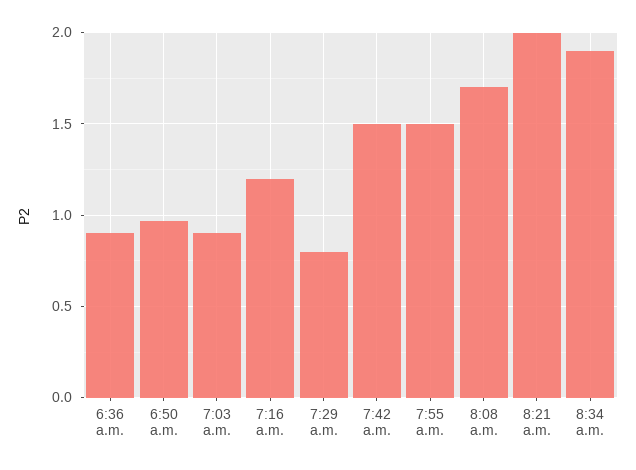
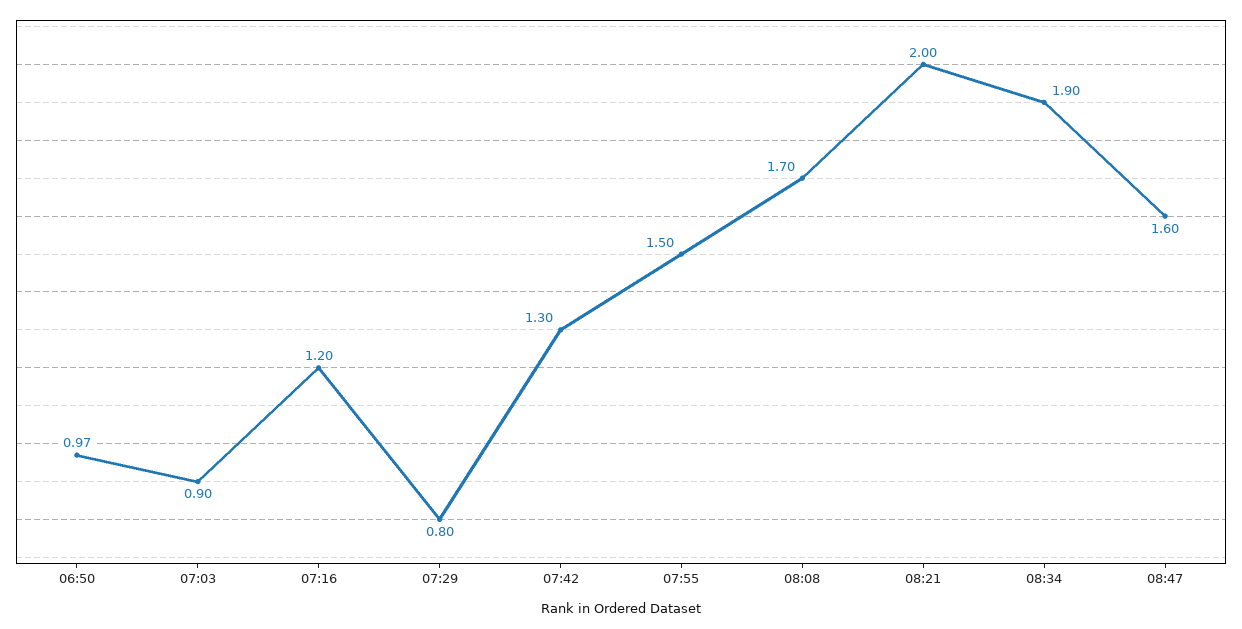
6:36 a.m.: 0.9 -> none
7:42 a.m.: 1.5 -> 1.3
08:47: none -> 1.6

